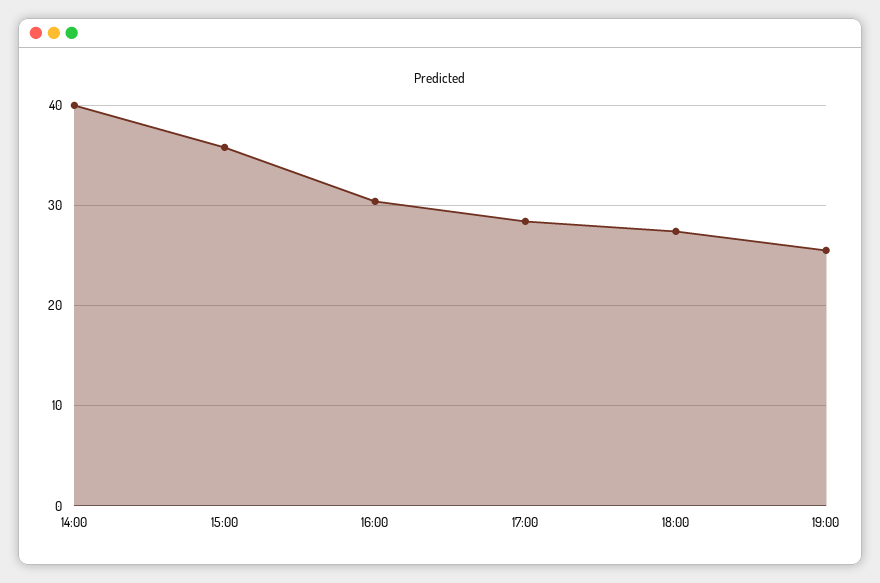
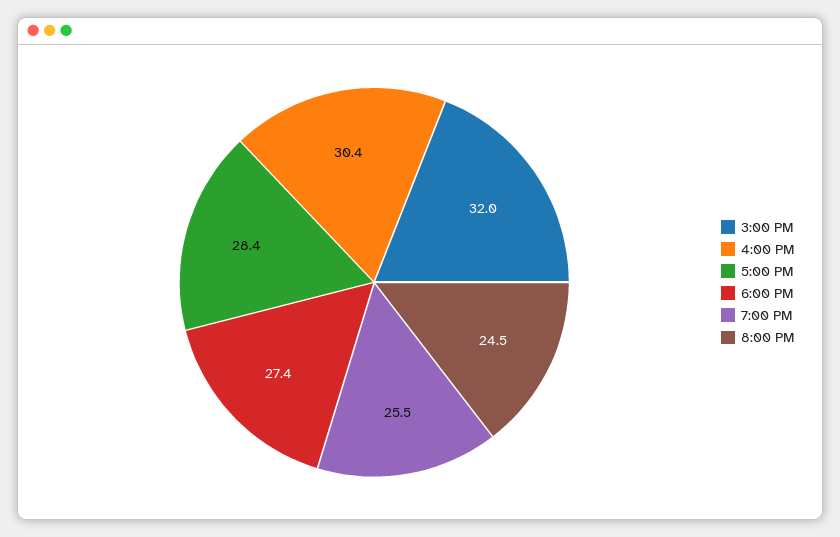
14:00: 40 -> none
15:00: 36 -> 32
8:00 PM: none -> 24.5

